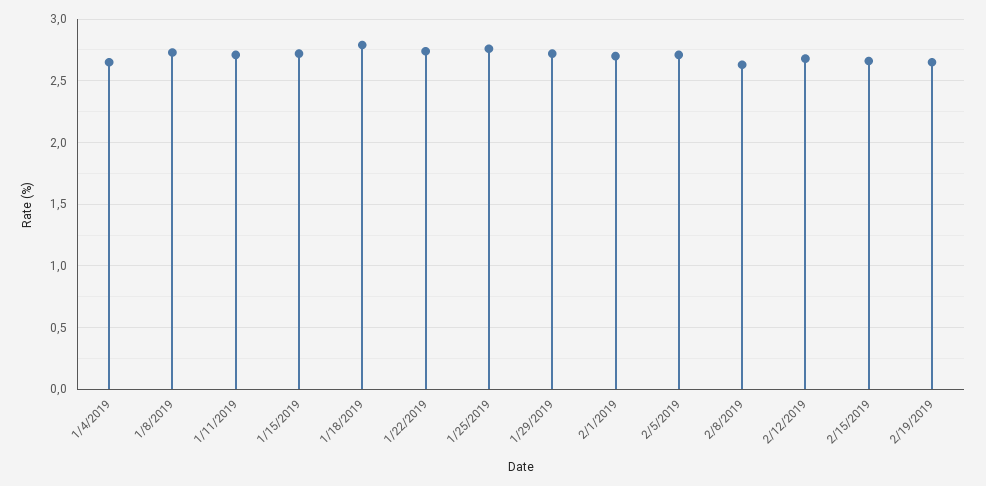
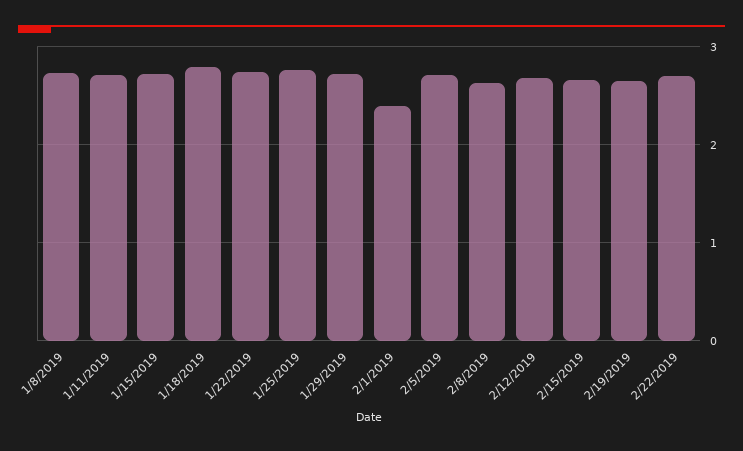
1/4/2019: 2.65 -> none
2/1/2019: 2.7 -> 2.4
2/22/2019: none -> 2.7

